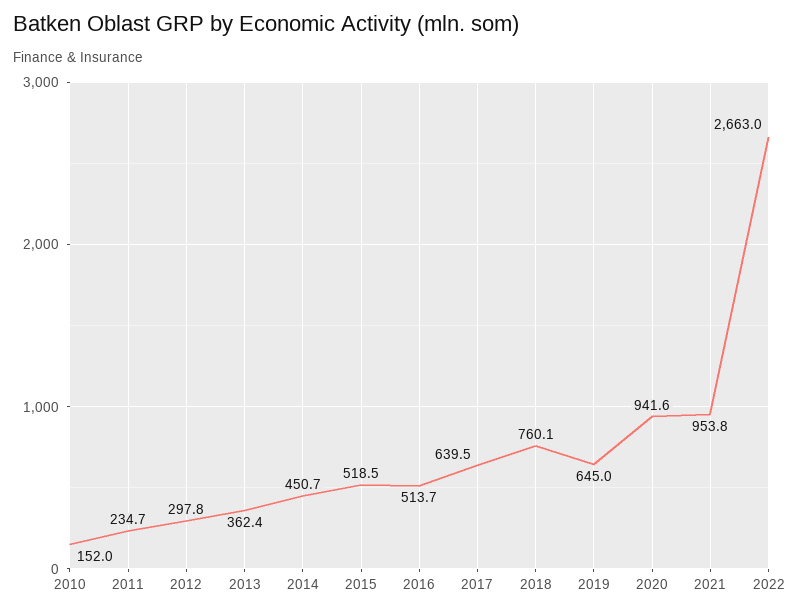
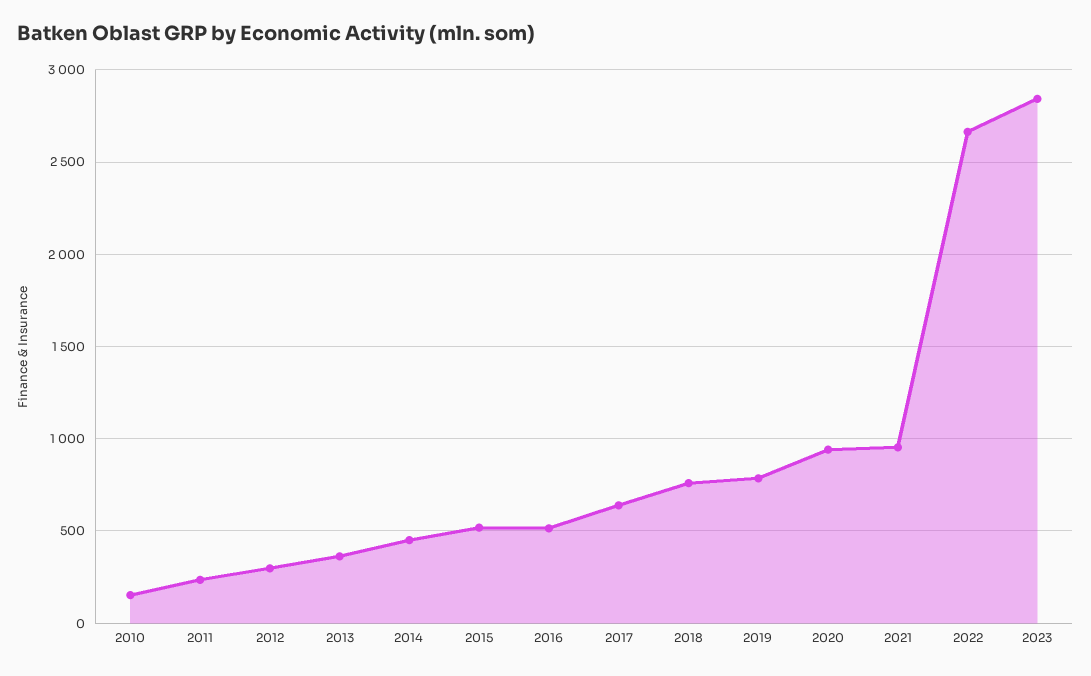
2019: 645 -> 800
2023: none -> 2850

